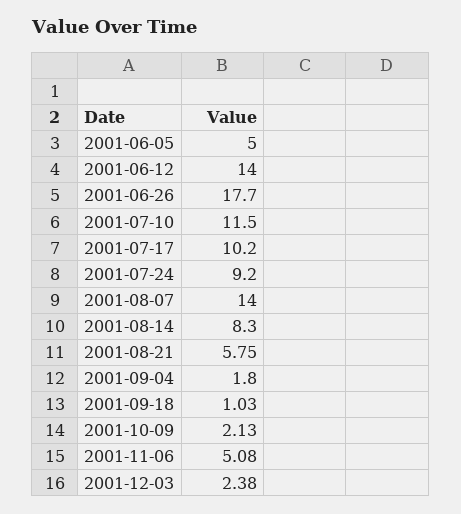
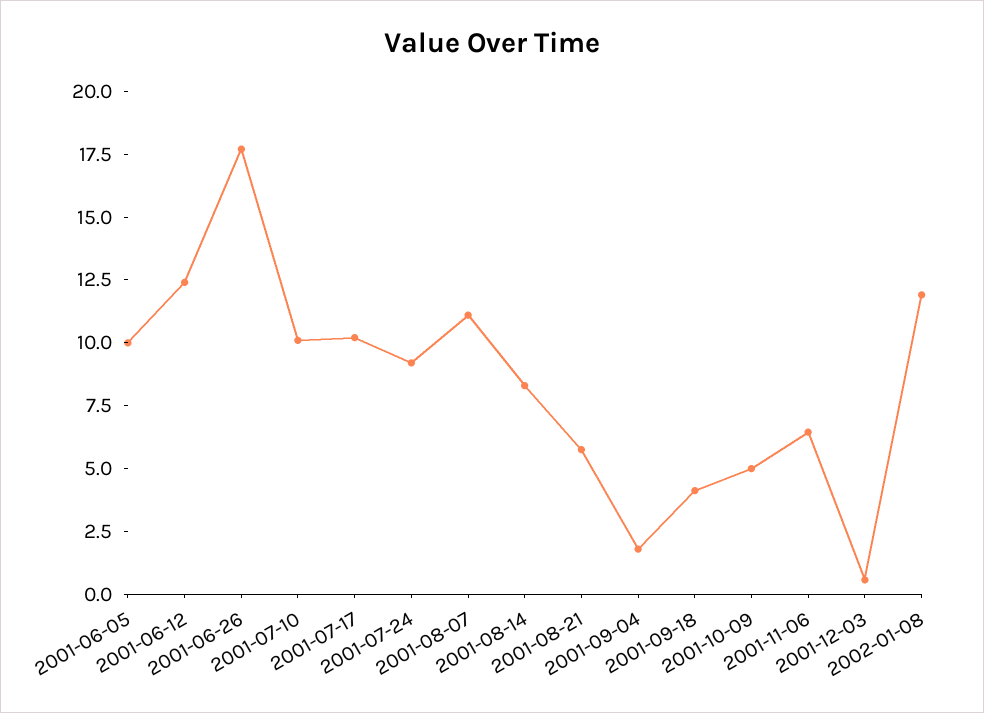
2001-06-05: 5 -> 10
2001-06-12: 14 -> 12.5
2001-07-10: 11.5 -> 10
2001-08-07: 14 -> 11
2001-09-18: 1.03 -> 4
2001-10-09: 2.13 -> 5
2001-11-06: 5.08 -> 6.5
2001-12-03: 2.38 -> 0.5
2002-01-08: none -> 12

